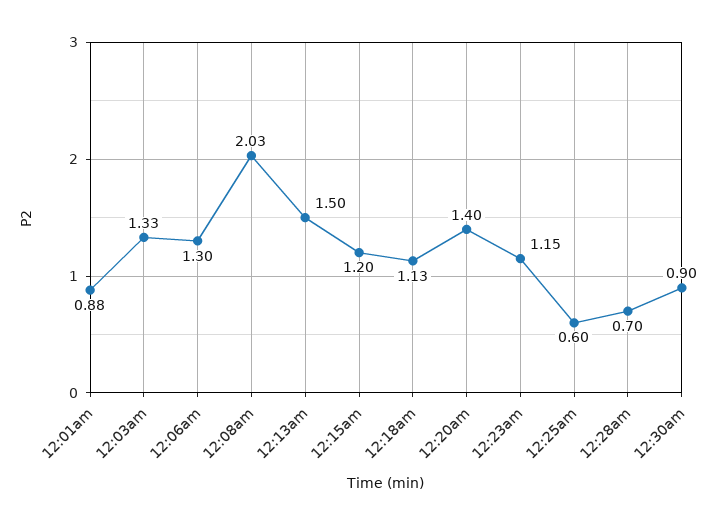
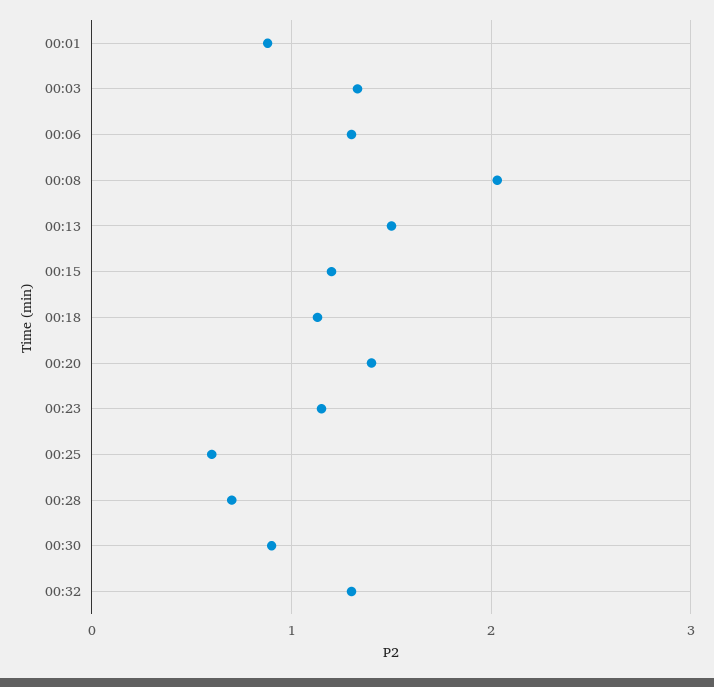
00:32: none -> 1.3

